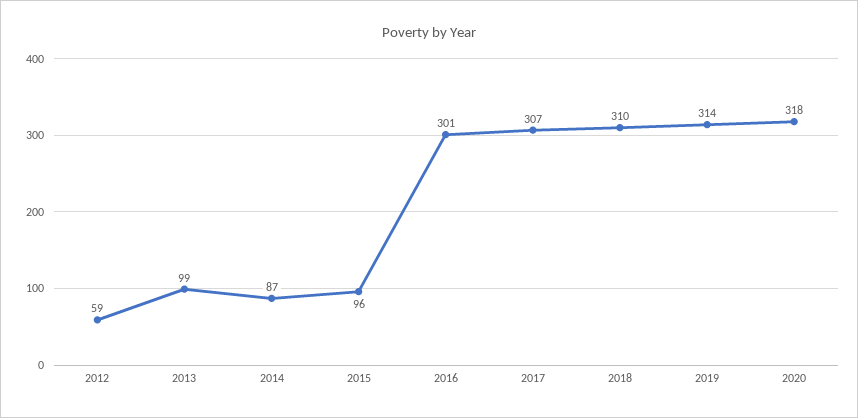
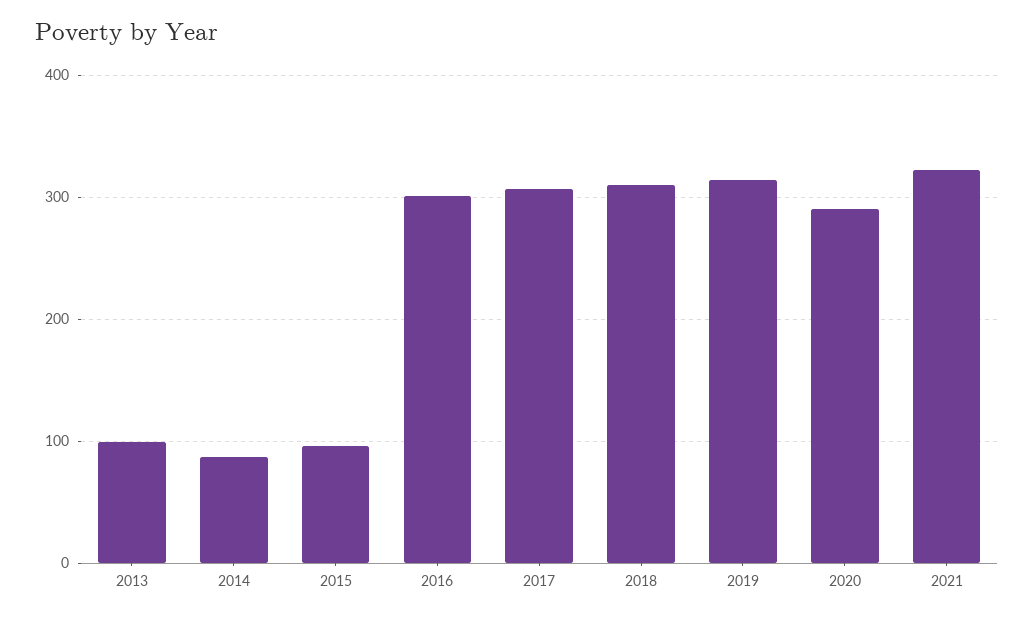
2012: 59 -> none
2020: 318 -> 290
2021: none -> 320

